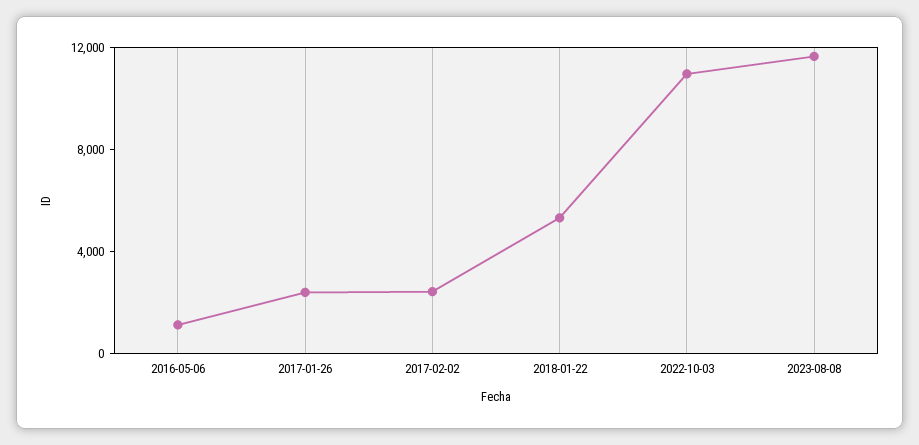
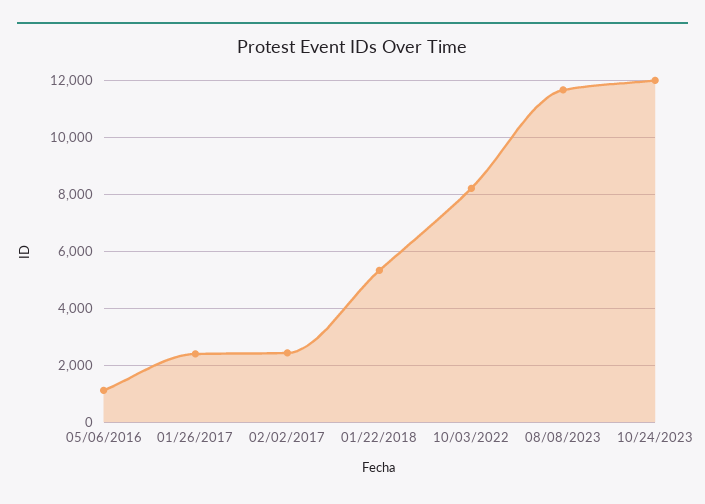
2022-10-03: 11000 -> 8250
10/24/2023: none -> 12000

